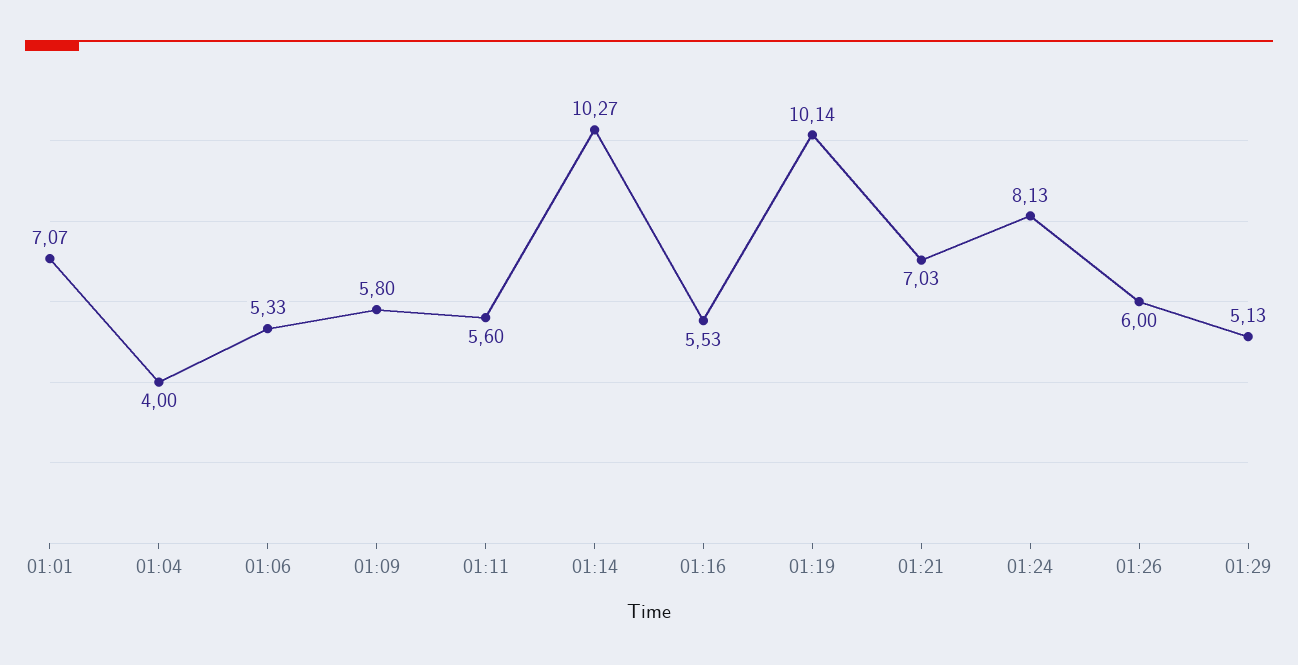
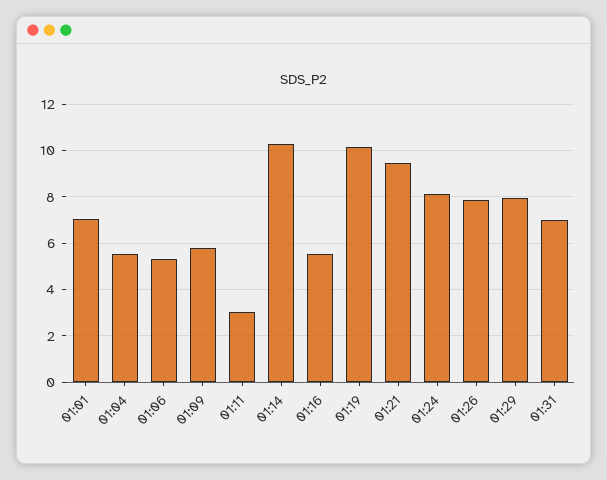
01:04: 4 -> 5.5
01:11: 5.6 -> 3
01:21: 7.03 -> 9.5
01:26: 6 -> 8
01:29: 5.13 -> 8
01:31: none -> 7

